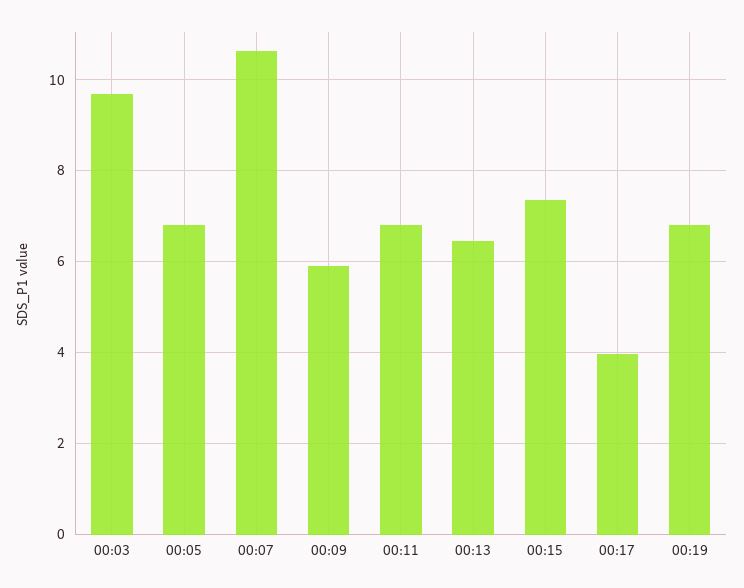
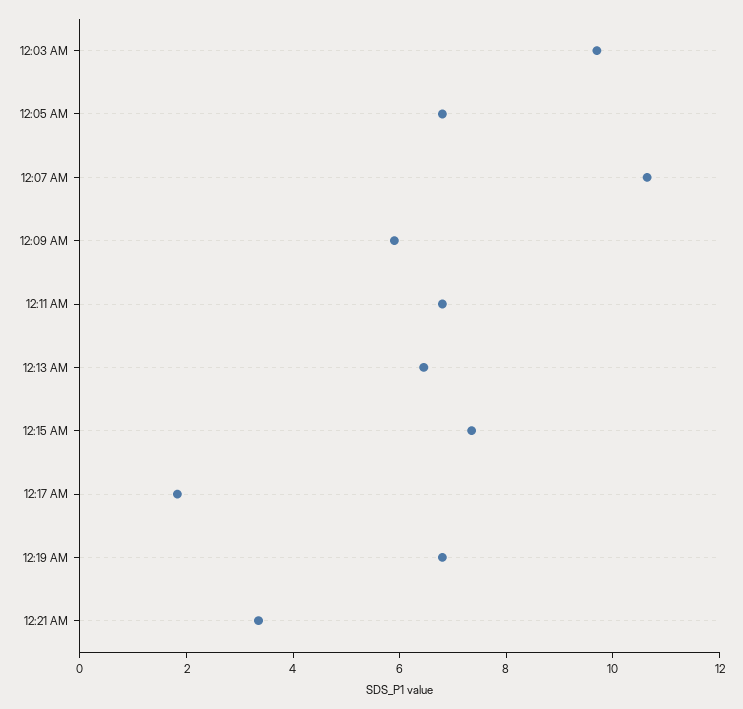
00:17: 4 -> 2
12:21 AM: none -> 3.5

